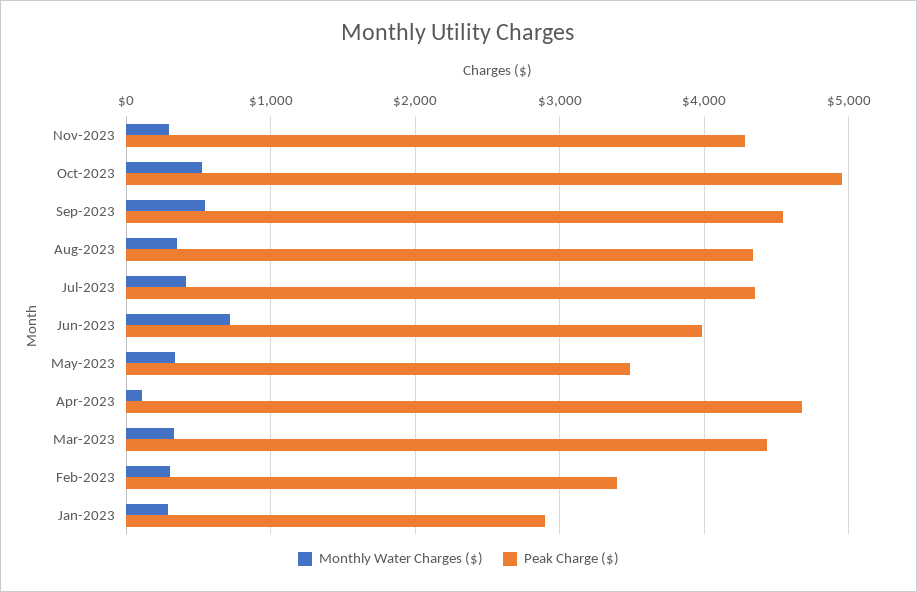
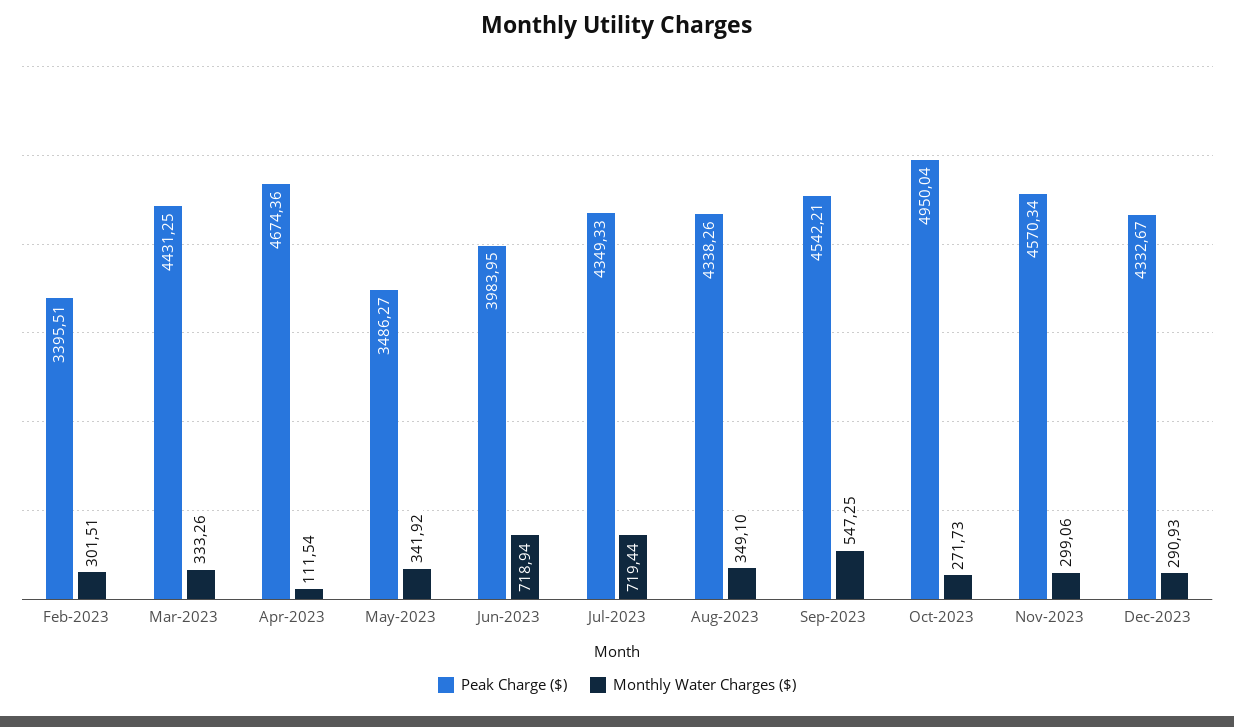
Peak Charge ($), Nov-2023: 4300 -> 4570.34
Monthly Water Charges ($), Oct-2023: 500 -> 271.73
Monthly Water Charges ($), Jul-2023: 400 -> 719.44
Monthly Water Charges ($), Jan-2023: 300 -> none
Peak Charge ($), Jan-2023: 2900 -> none
Peak Charge ($), Dec-2023: none -> 4332.67
Monthly Water Charges ($), Dec-2023: none -> 290.93

